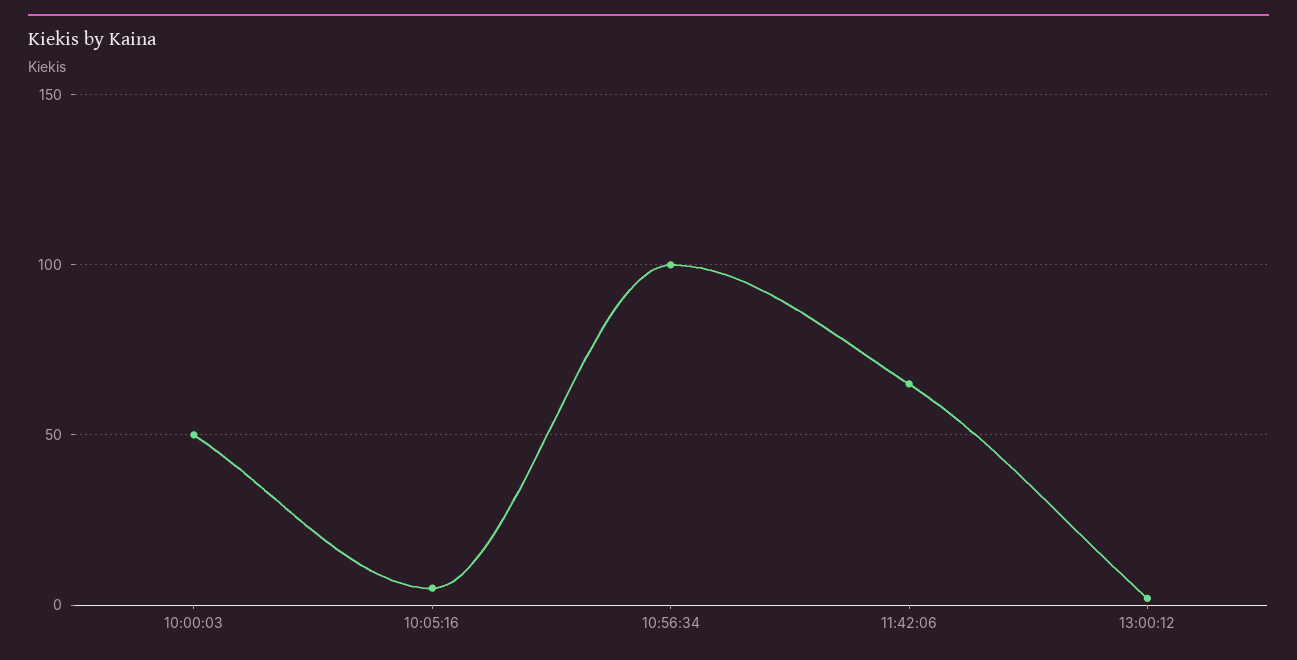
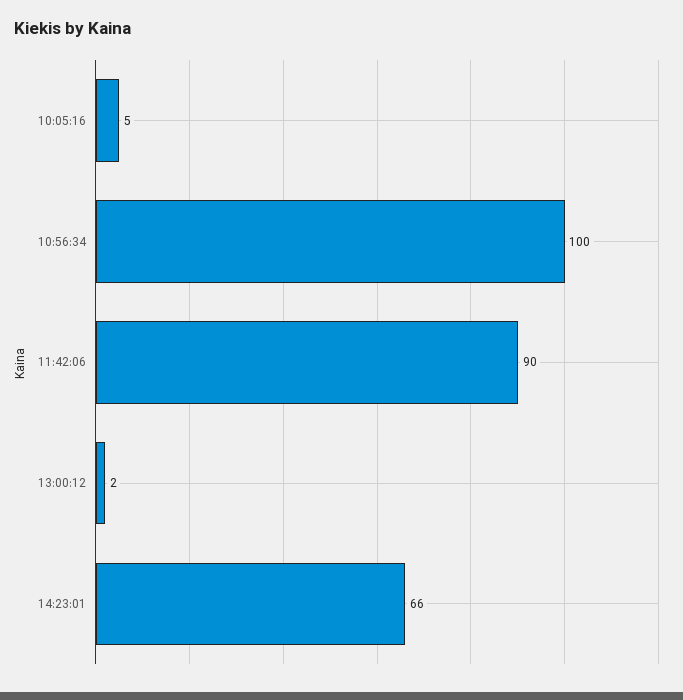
10:00:03: 50 -> none
11:42:06: 65 -> 90
14:23:01: none -> 66

